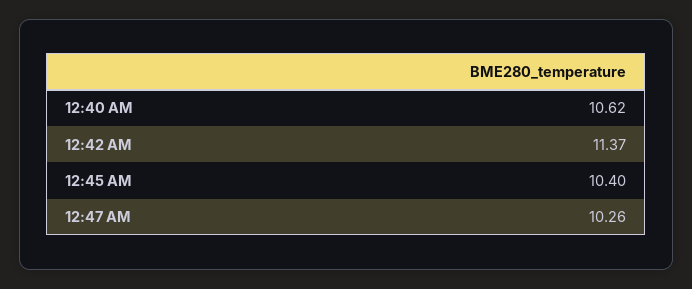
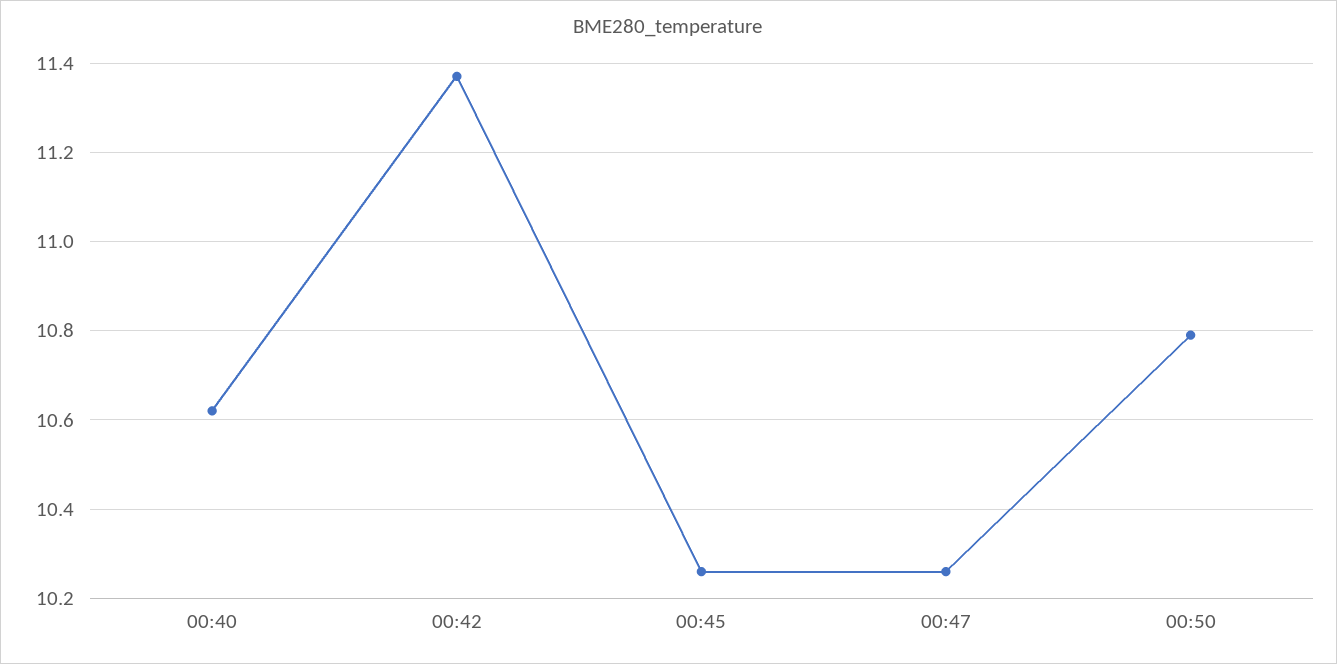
12:45 AM: 10.4 -> 10.25
00:50: none -> 10.8

